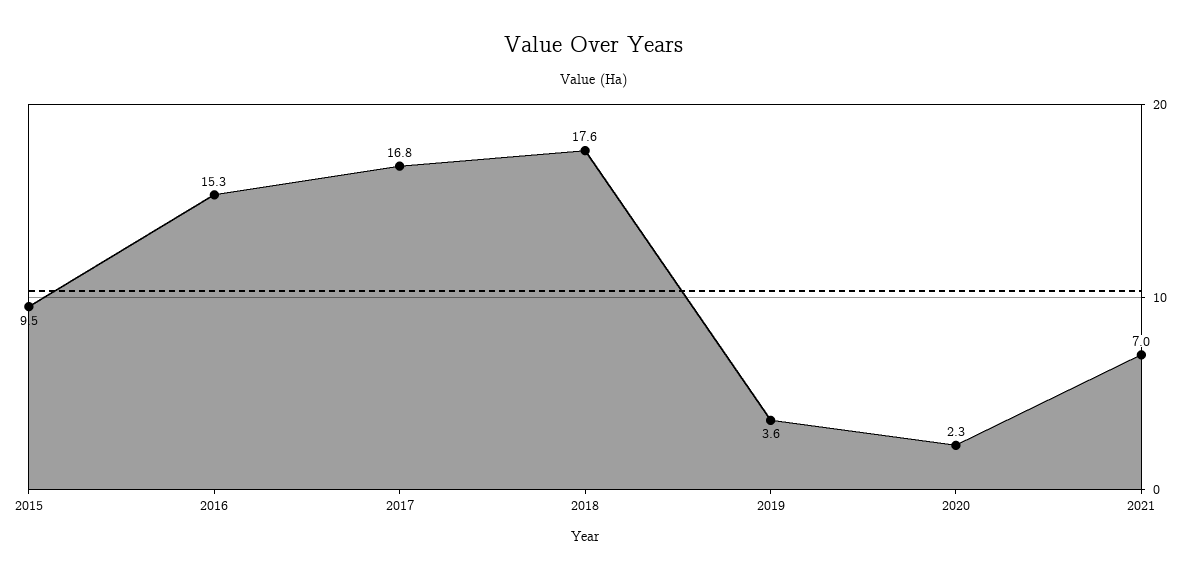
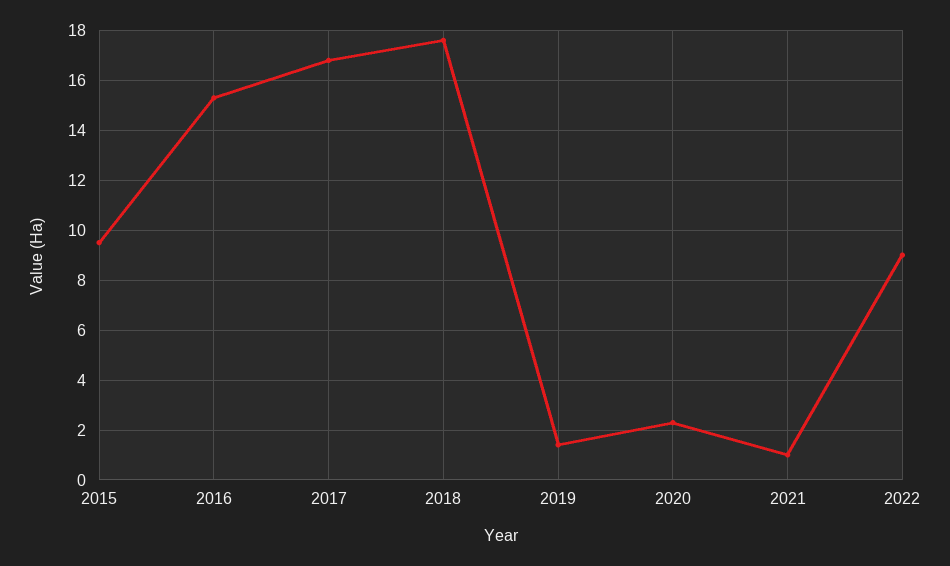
2019: 3.6 -> 1.5
2021: 7 -> 1
2022: none -> 9

